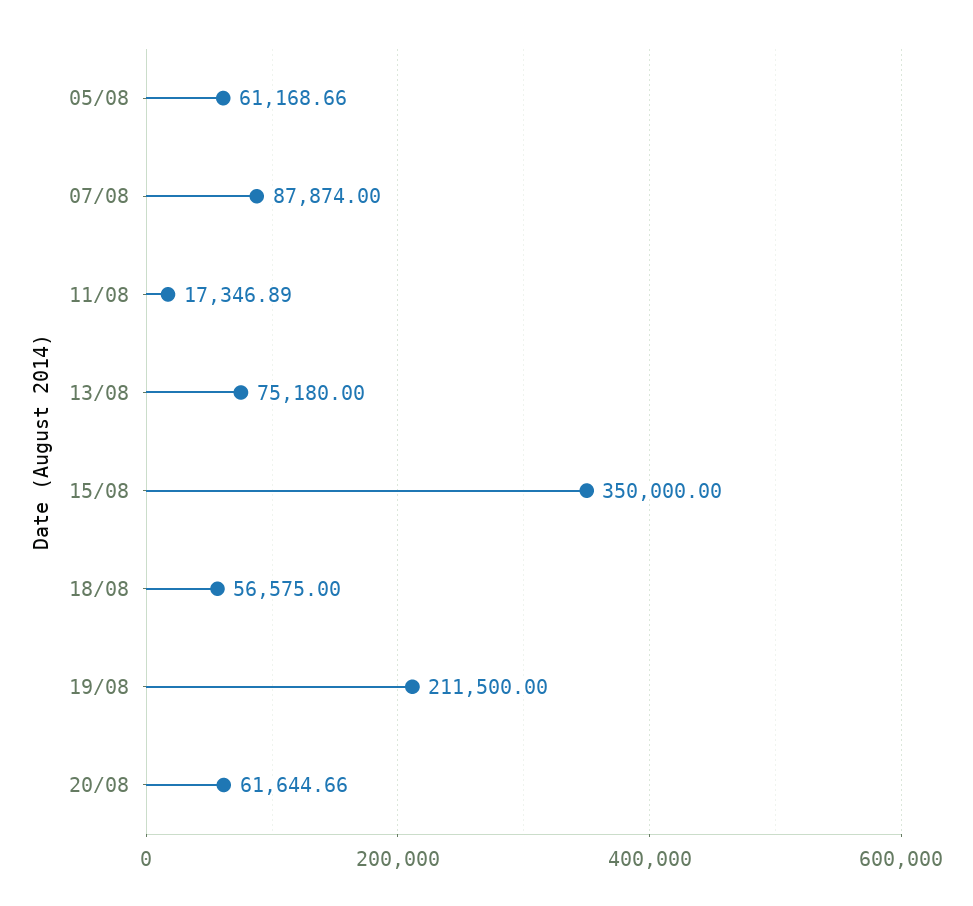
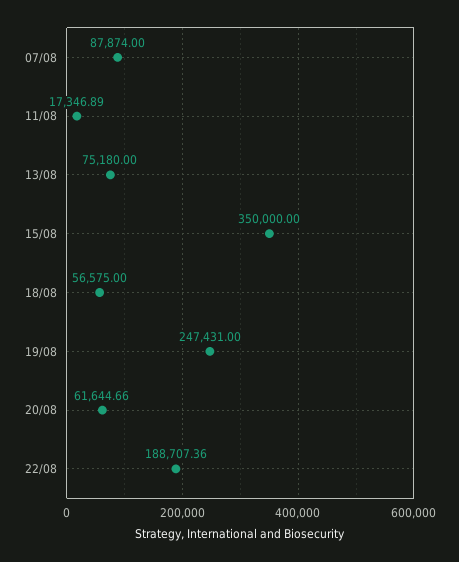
05/08: 61168.66 -> none
19/08: 211500 -> 247431
22/08: none -> 188707.36

